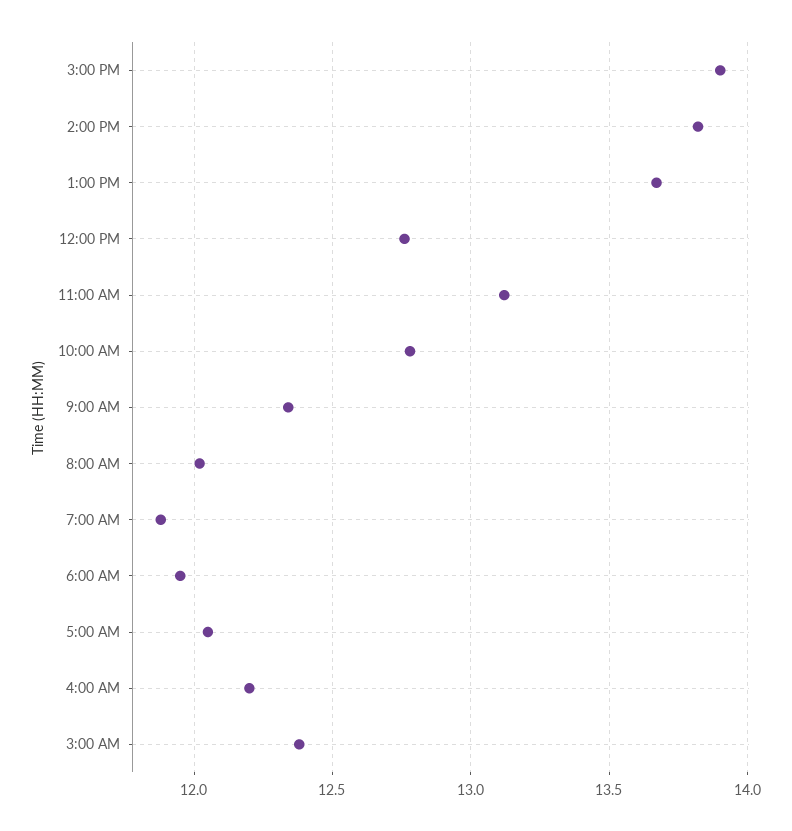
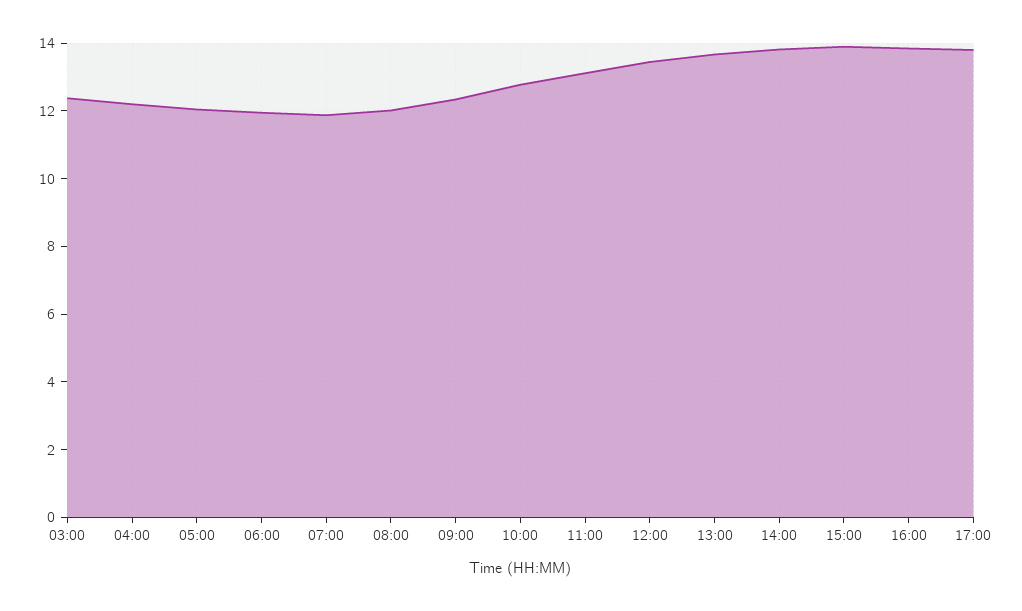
12:00 PM: 12.75 -> 13.4
16:00: none -> 13.8
17:00: none -> 13.8

